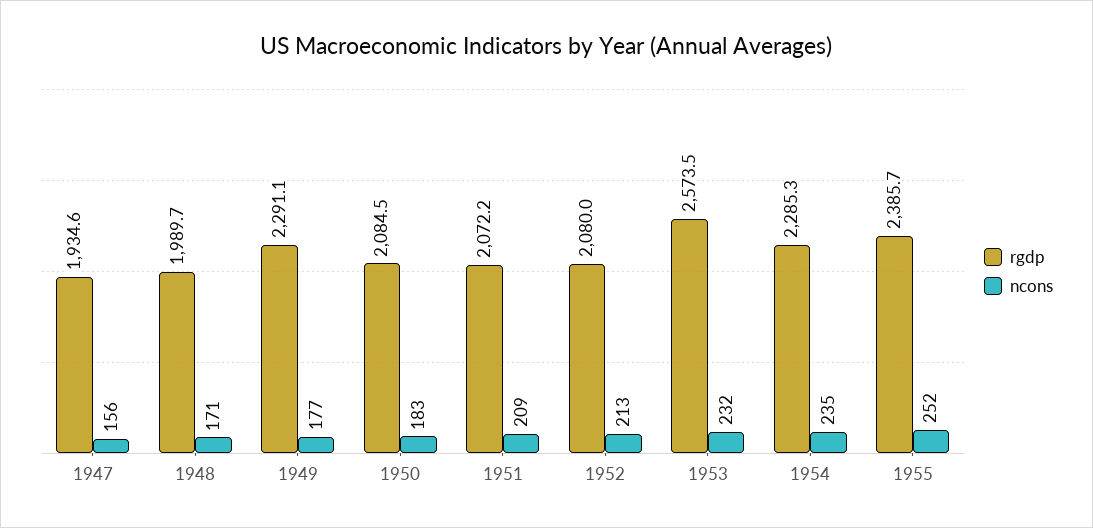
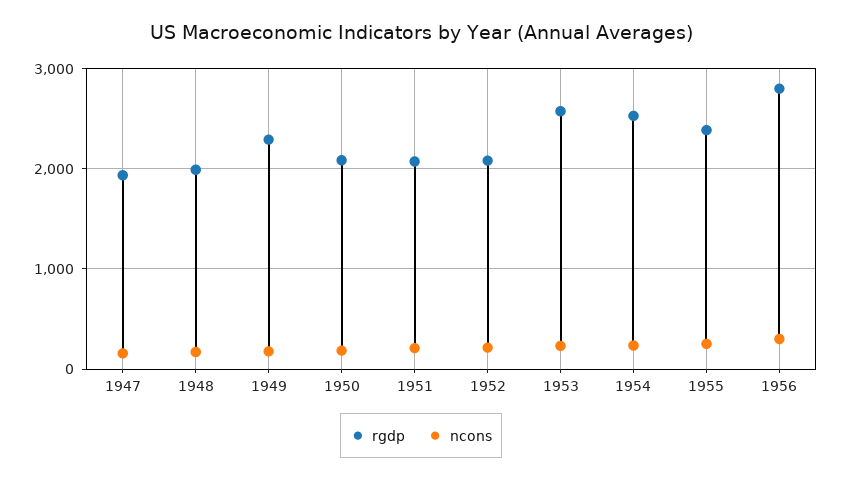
rgdp, 1954: 2285.3 -> 2500
rgdp, 1956: none -> 2800
ncons, 1956: none -> 300

